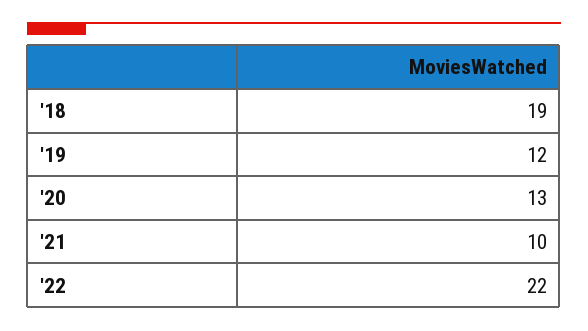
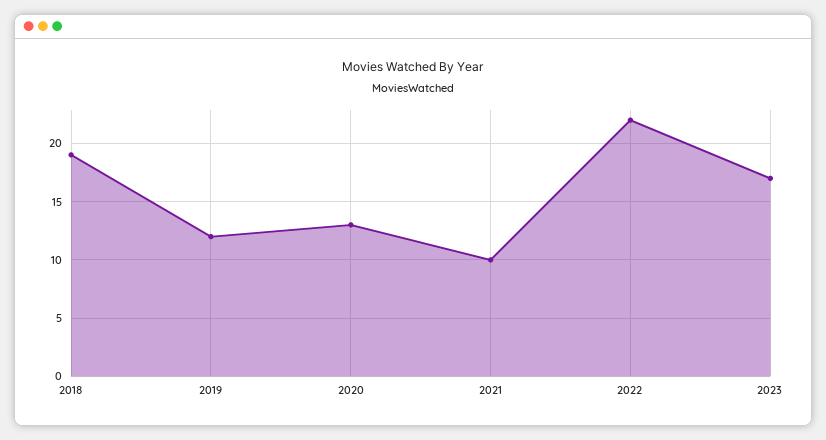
2023: none -> 17

